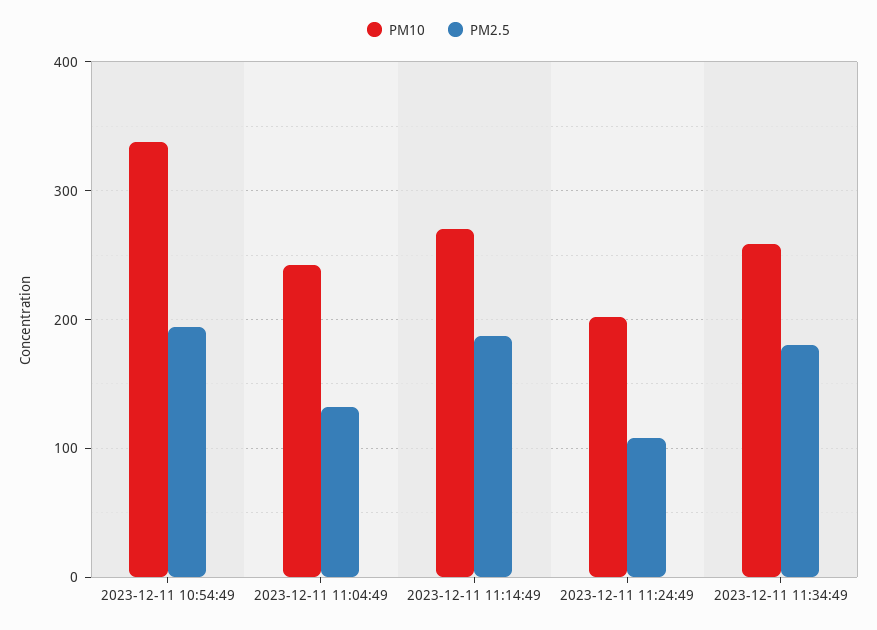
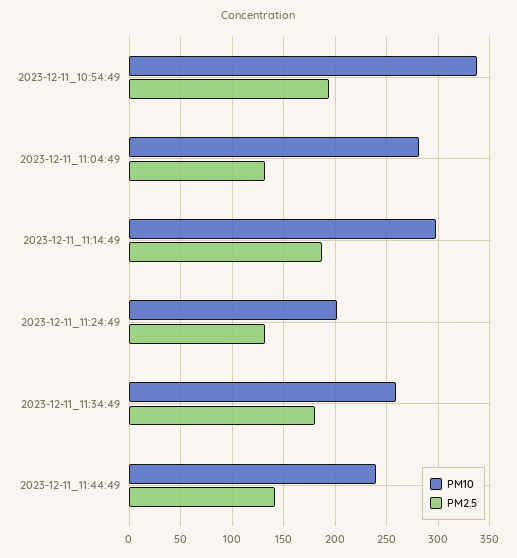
PM10, 2023-12-11 11:04:49: 240 -> 280
PM10, 2023-12-11 11:14:49: 270 -> 300
PM2.5, 2023-12-11 11:24:49: 110 -> 130
PM10, 2023-12-11_11:44:49: none -> 240
PM2.5, 2023-12-11_11:44:49: none -> 140

